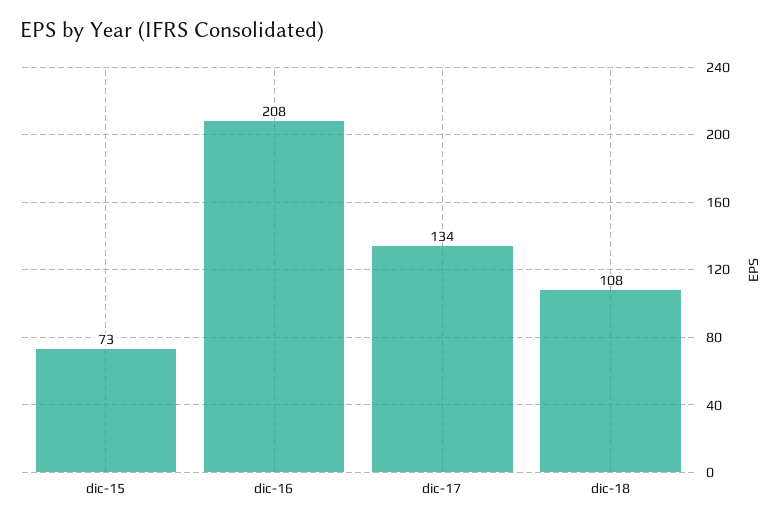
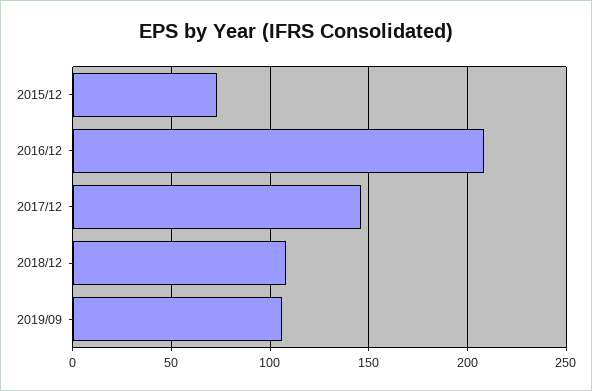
dic-17: 134 -> 145
2019/09: none -> 105

